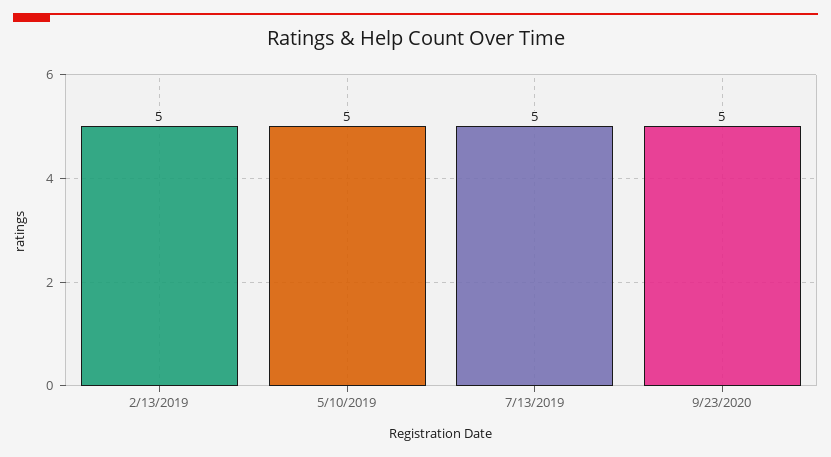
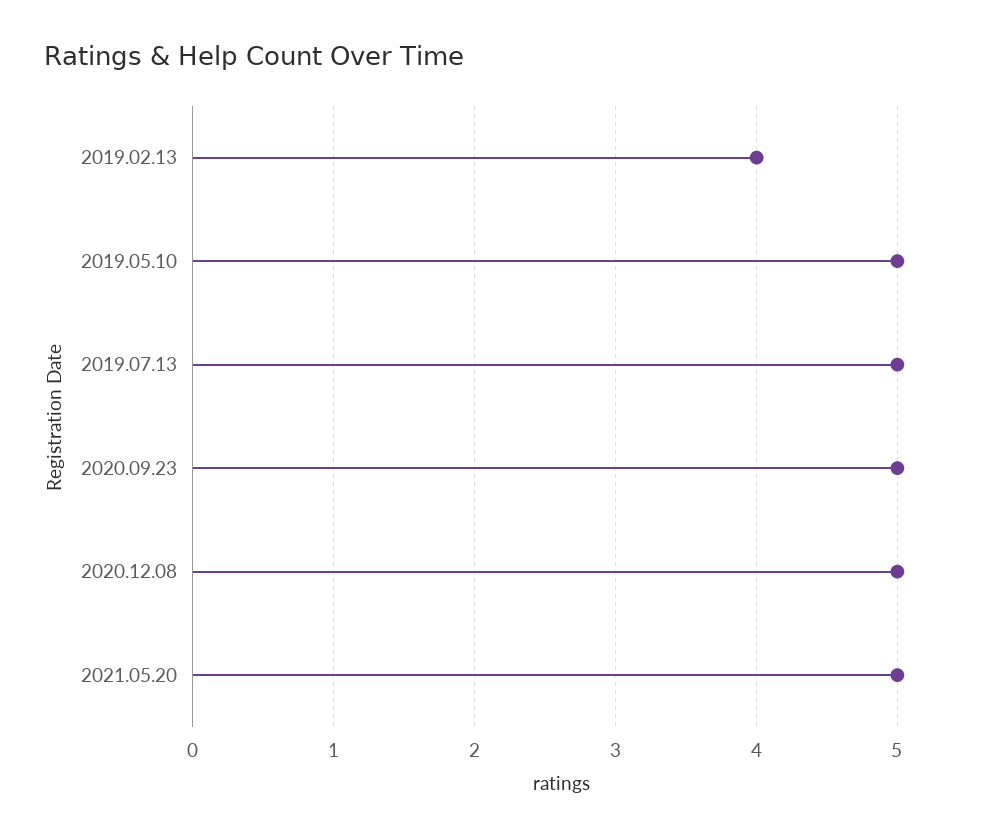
2/13/2019: 5 -> 4
2020.12.08: none -> 5
2021.05.20: none -> 5

